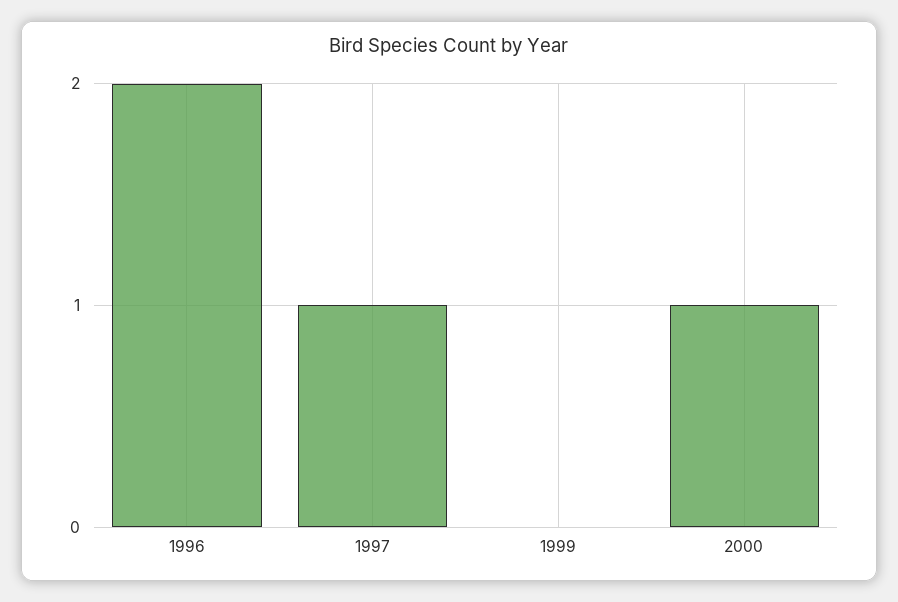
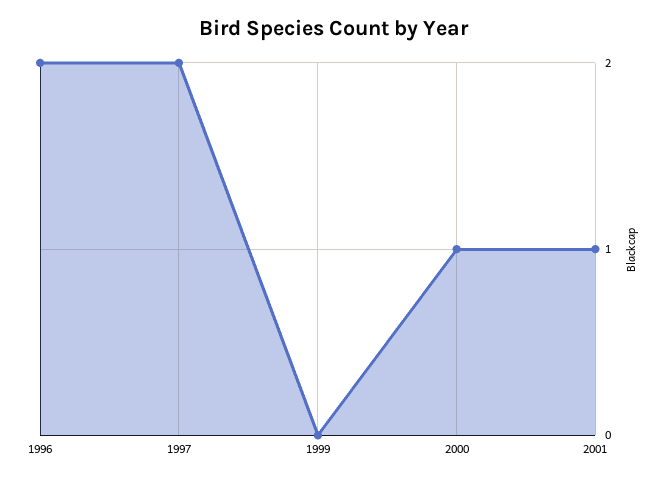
1997: 1 -> 2
2001: none -> 1

